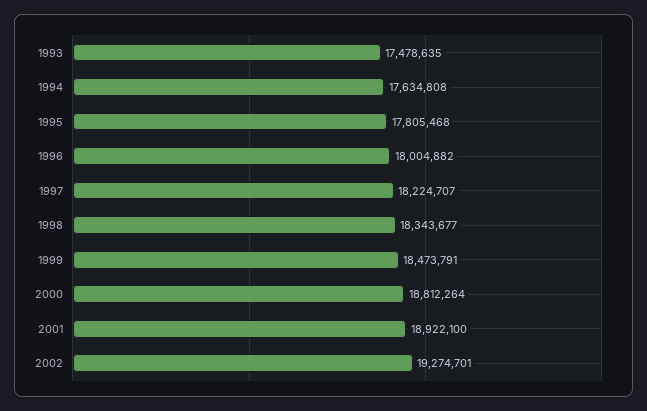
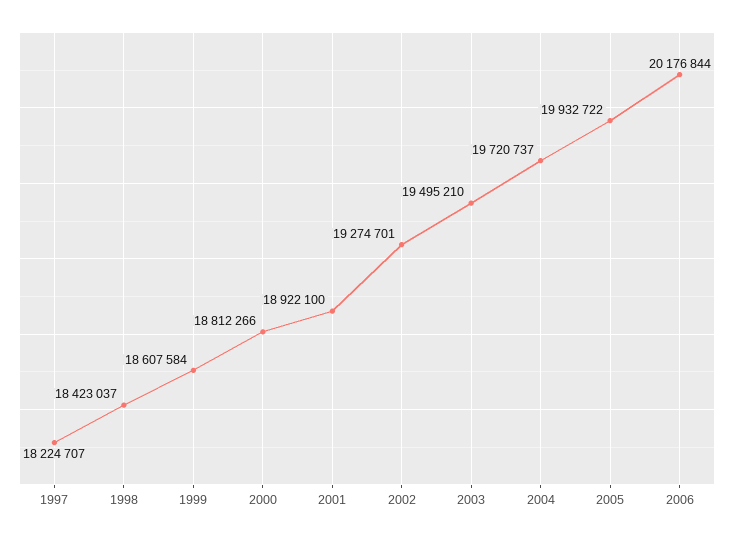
1993: 17478635 -> none
1994: 17634808 -> none
1995: 17805468 -> none
1996: 18004882 -> none
1998: 18343677 -> 18423037
1999: 18473791 -> 18607584
2000: 18812264 -> 18812266
2003: none -> 19495210
2004: none -> 19720737
2005: none -> 19932722
2006: none -> 20176844

